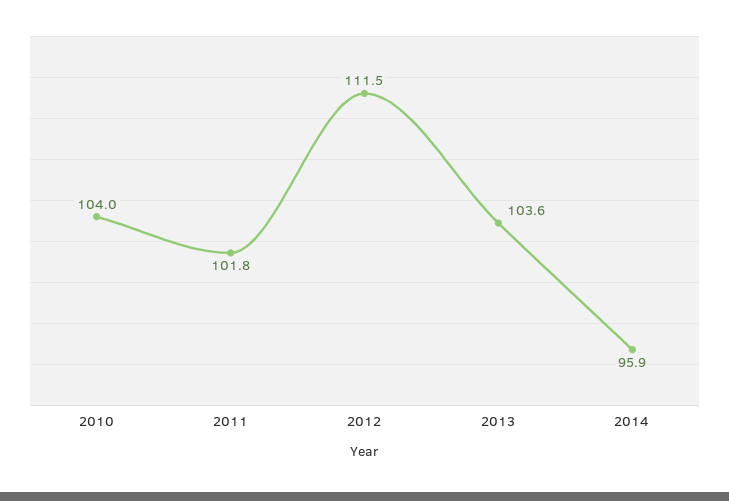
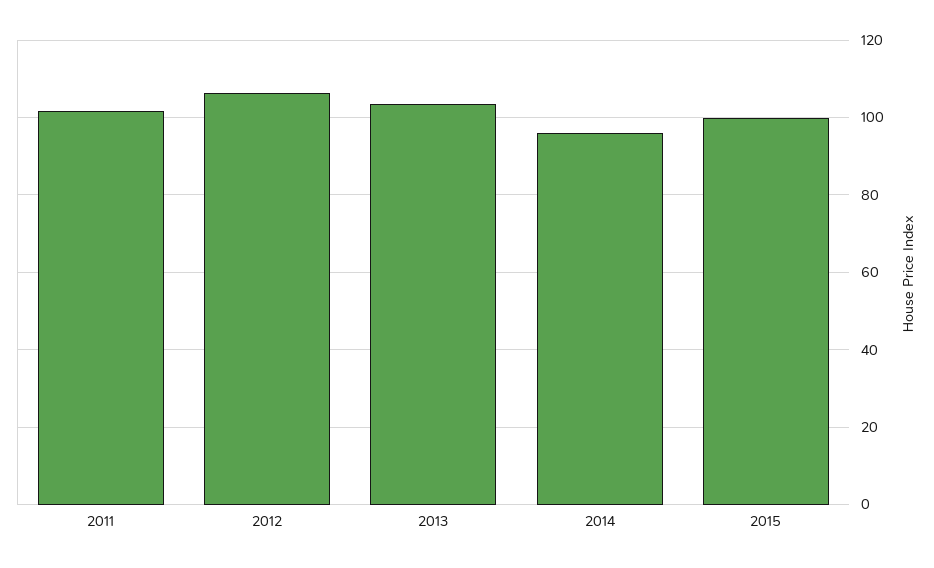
2010: 104 -> none
2012: 111.5 -> 106
2015: none -> 100

